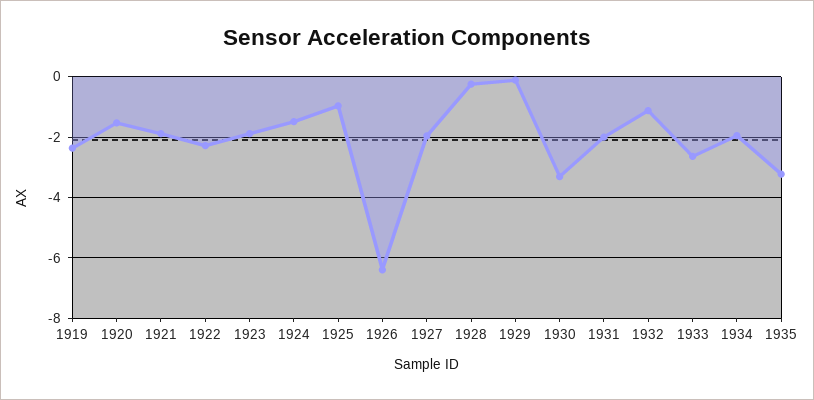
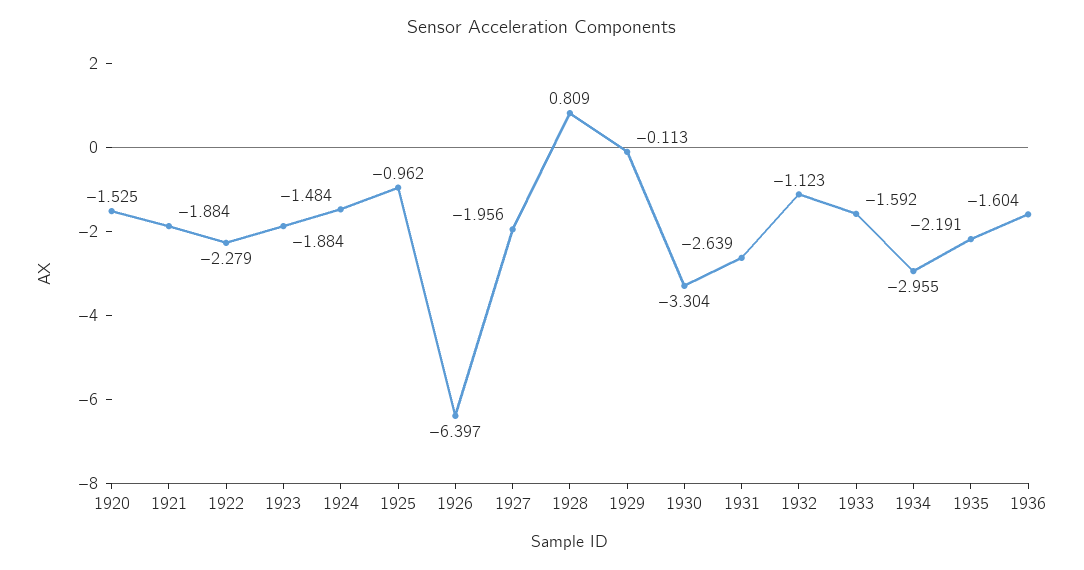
1919: -2.4 -> none
1928: -0.2 -> 0.809
1931: -2 -> -2.639
1933: -2.6 -> -1.592
1934: -2 -> -2.955
1935: -3.2 -> -2.191
1936: none -> -1.604

